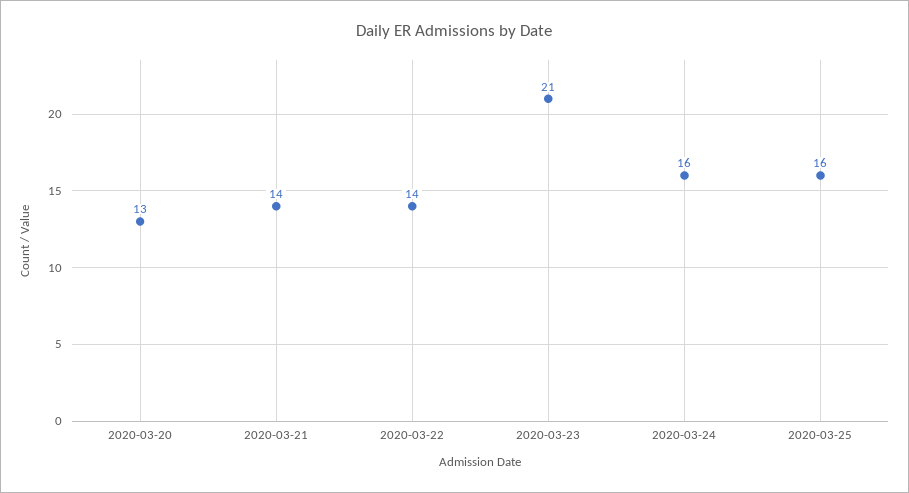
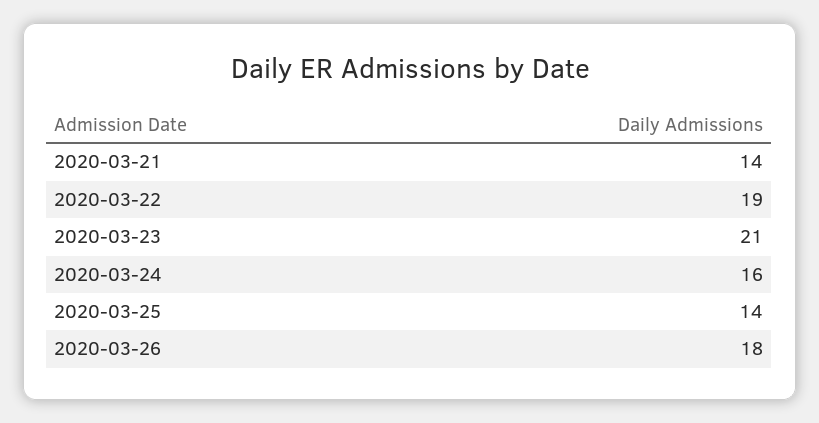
2020-03-20: 13 -> none
2020-03-22: 14 -> 19
2020-03-25: 16 -> 14
2020-03-26: none -> 18

